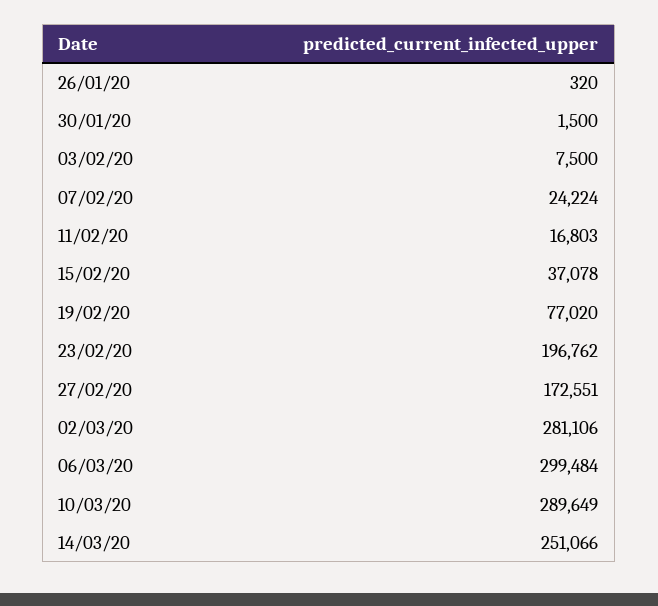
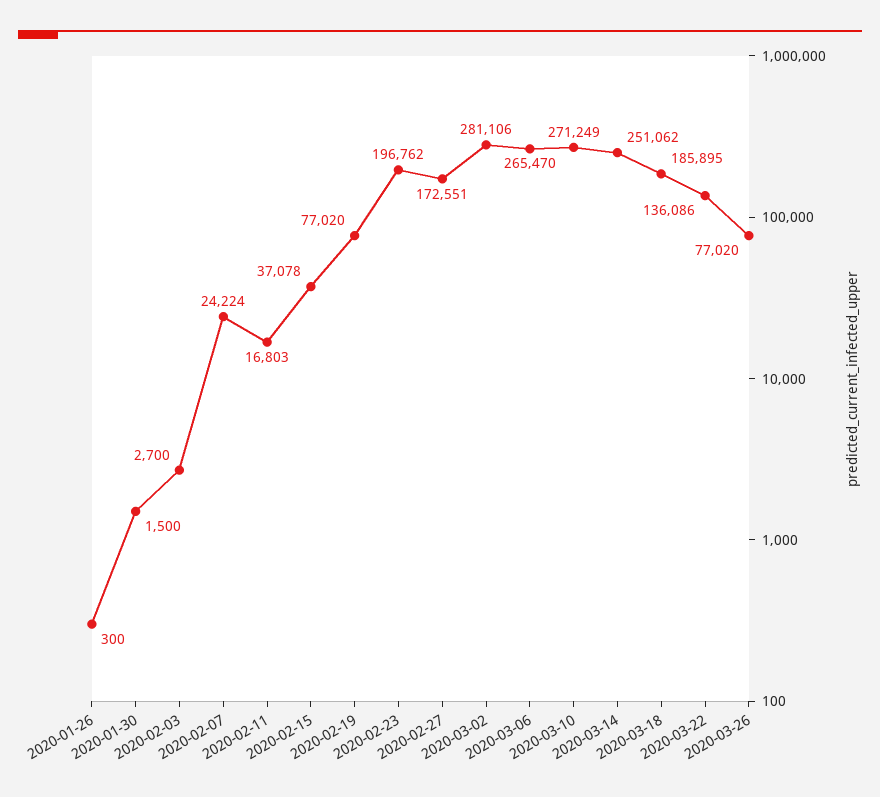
26/01/20: 320 -> 300
03/02/20: 7500 -> 2700
06/03/20: 299484 -> 265470
10/03/20: 289649 -> 271249
14/03/20: 251066 -> 251062
2020-03-18: none -> 185895
2020-03-22: none -> 136086
2020-03-26: none -> 77020

